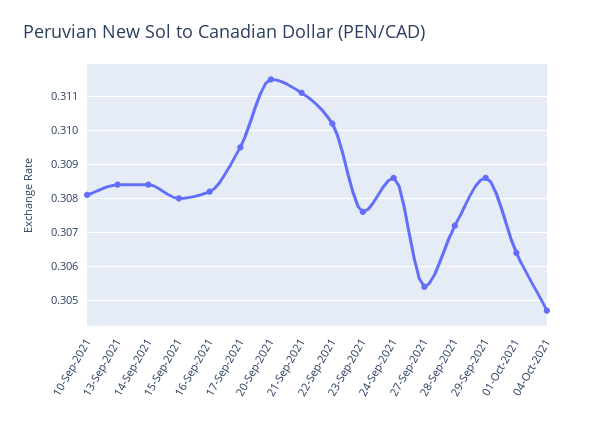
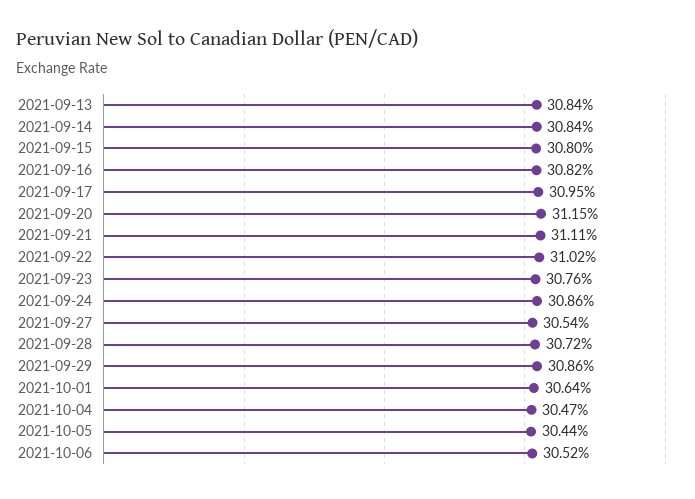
10-Sep-2021: 0.308 -> none
2021-10-05: none -> 0.3044
2021-10-06: none -> 0.3052

